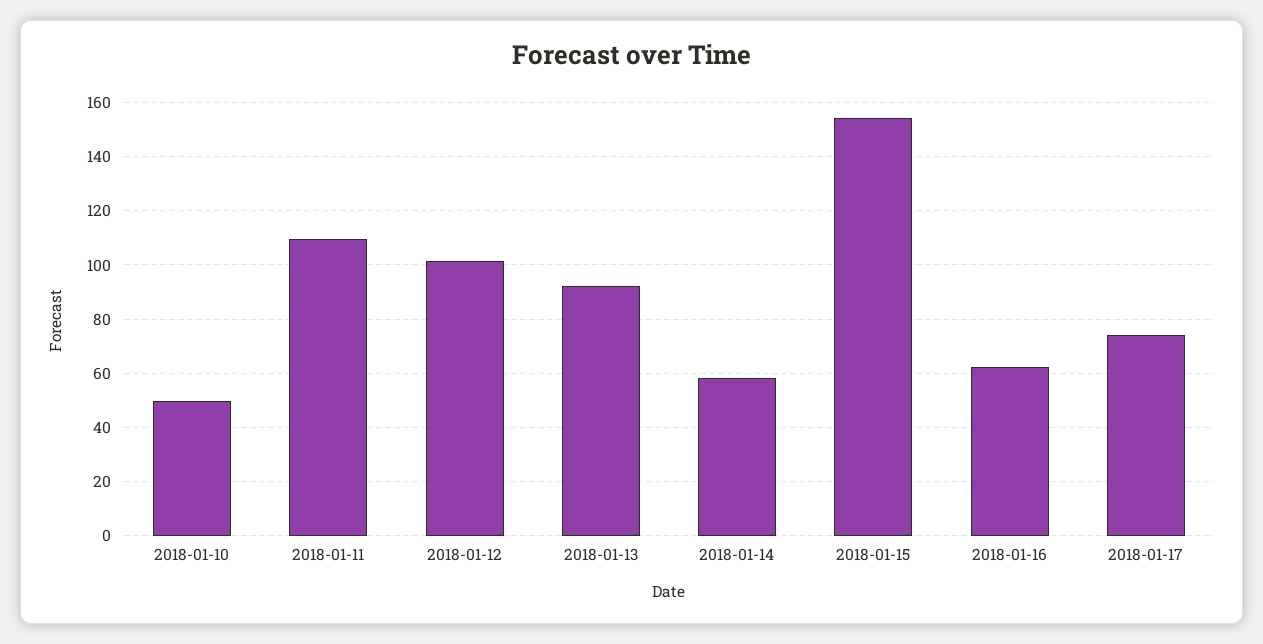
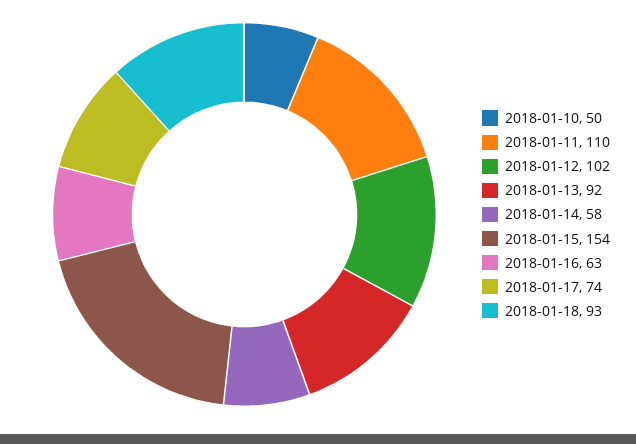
2018-01-18: none -> 93

